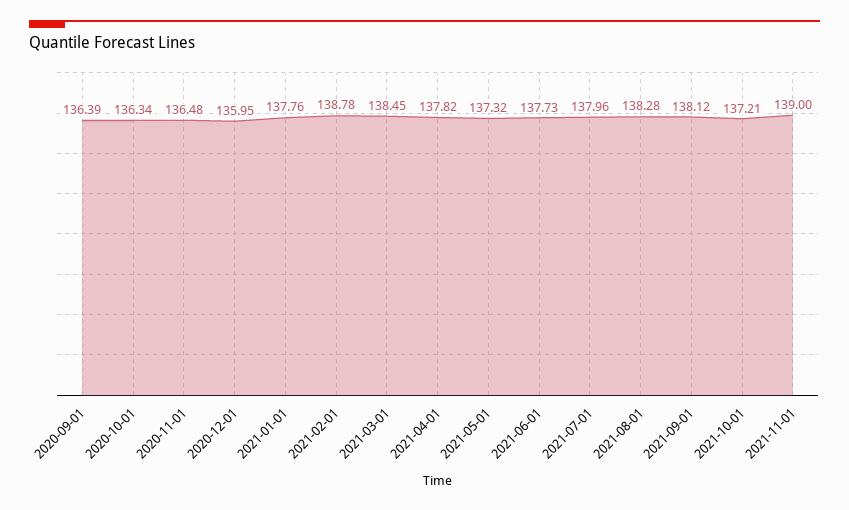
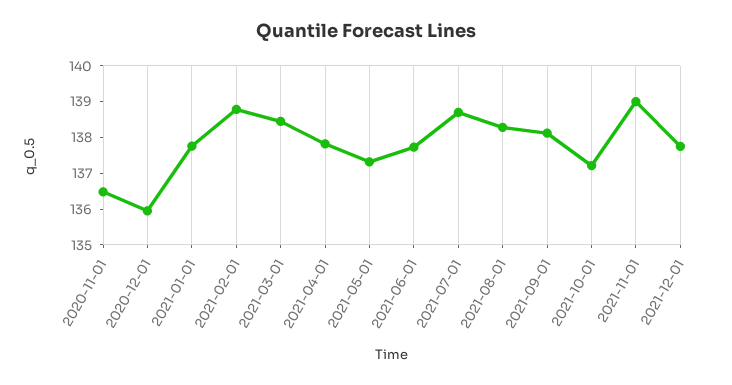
2020-09-01: 136.39 -> none
2020-10-01: 136.34 -> none
2021-07-01: 137.96 -> 138.75
2021-12-01: none -> 137.75

